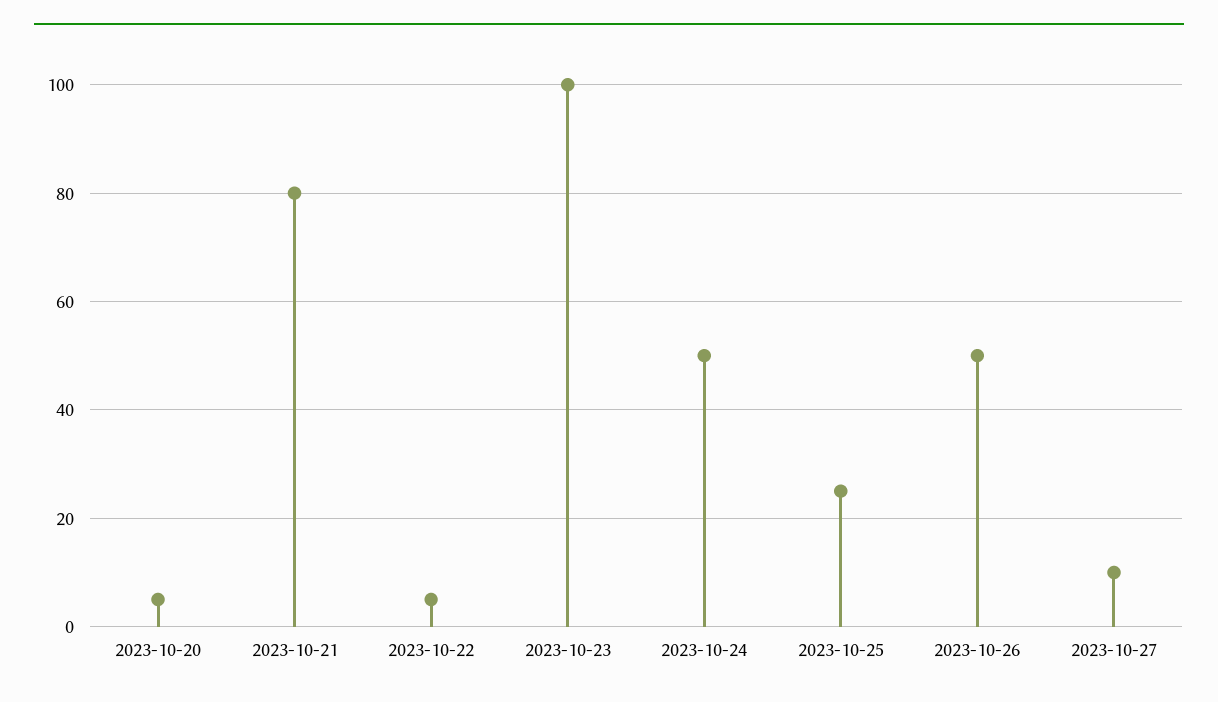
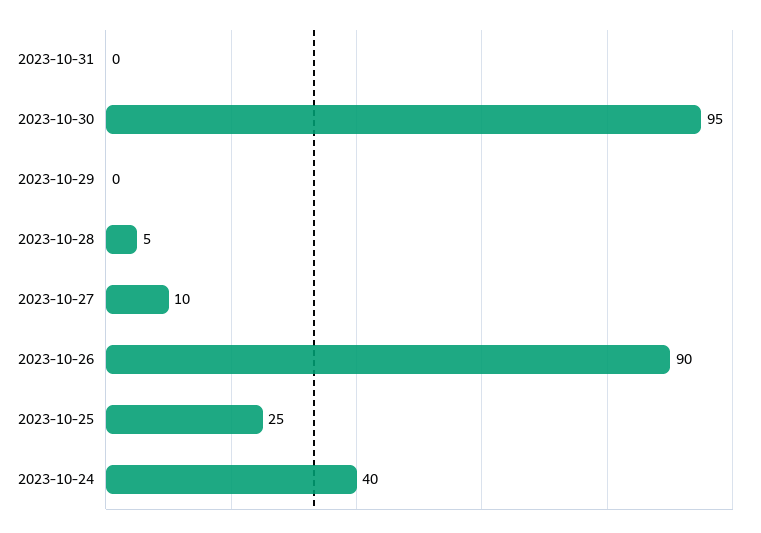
2023-10-20: 5 -> none
2023-10-21: 80 -> none
2023-10-22: 5 -> none
2023-10-23: 100 -> none
2023-10-24: 50 -> 40
2023-10-26: 50 -> 90
2023-10-31: none -> 0
2023-10-30: none -> 95
2023-10-29: none -> 0
2023-10-28: none -> 5

